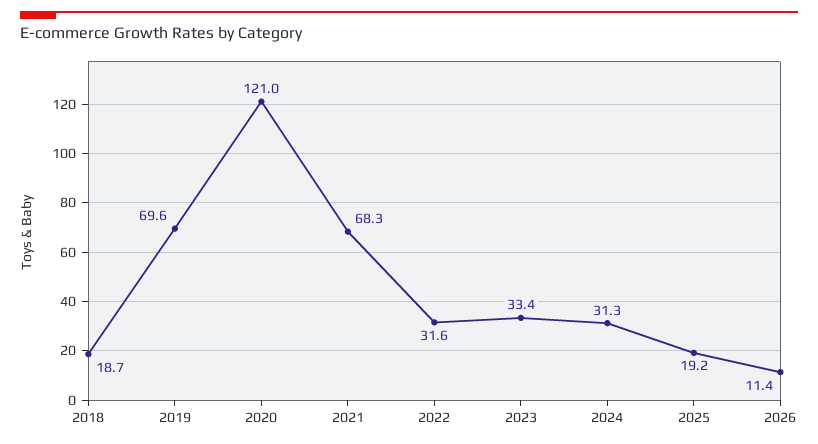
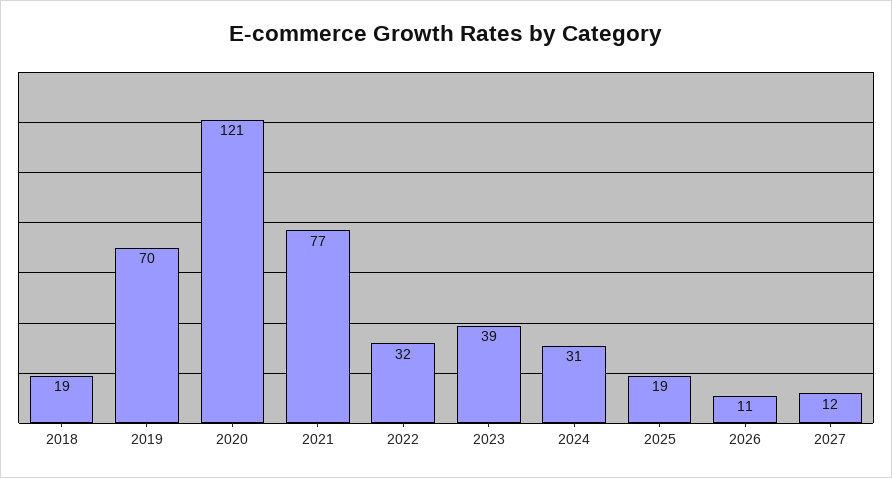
2021: 68.3 -> 77
2023: 33.4 -> 39
2027: none -> 12

